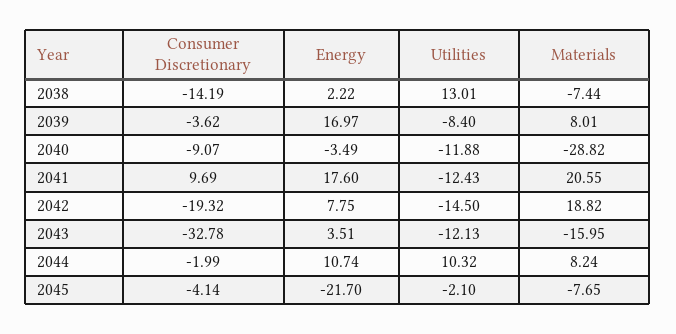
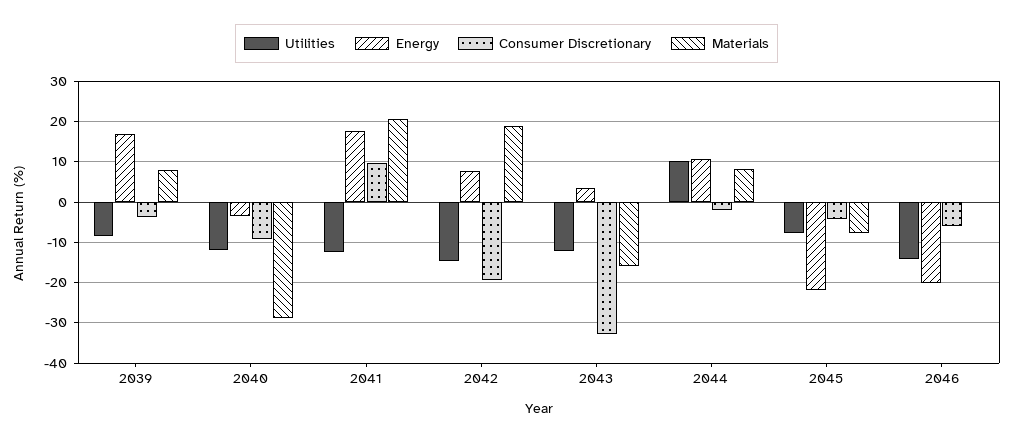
Consumer Discretionary, 2038: -14.19 -> none
Energy, 2038: 2.22 -> none
Utilities, 2038: 13.01 -> none
Materials, 2038: -7.44 -> none
Utilities, 2045: -2.1 -> -8
Utilities, 2046: none -> -14
Energy, 2046: none -> -20
Consumer Discretionary, 2046: none -> -6
Materials, 2046: none -> 0

